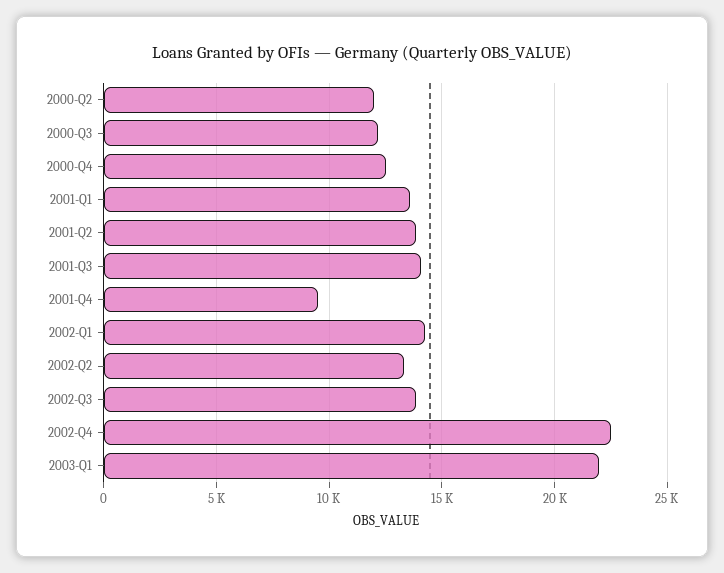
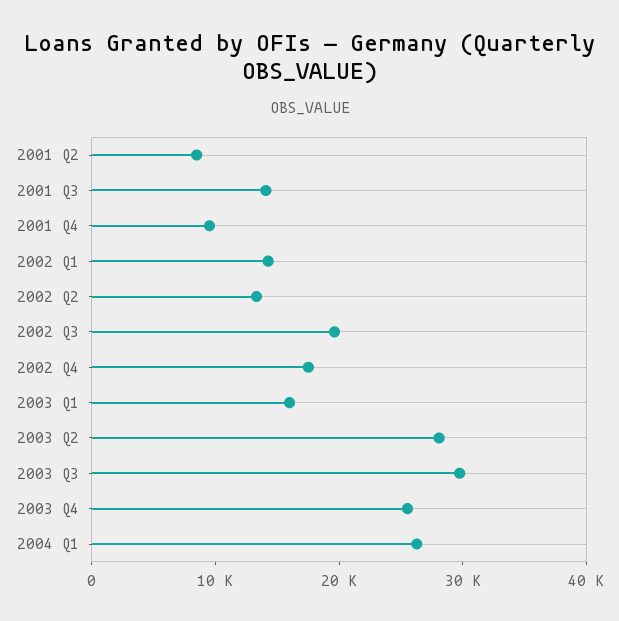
2000-Q2: 12000 -> none
2000-Q3: 12000 -> none
2000-Q4: 12500 -> none
2001-Q1: 13500 -> none
2001-Q2: 14000 -> 8000
2002-Q3: 14000 -> 20000
2002-Q4: 22500 -> 18000
2003-Q1: 22000 -> 16000
2003 Q2: none -> 28000
2003 Q3: none -> 30000
2003 Q4: none -> 26000
2004 Q1: none -> 26000

